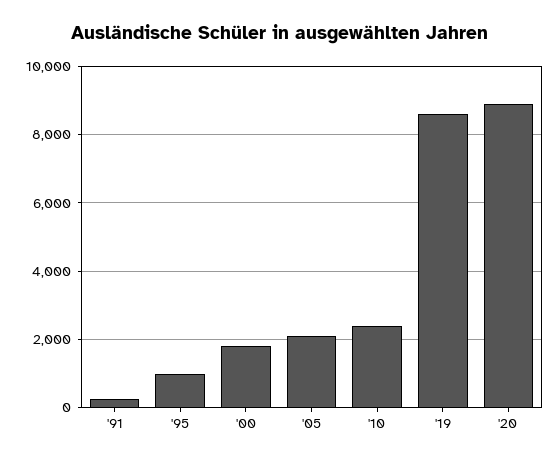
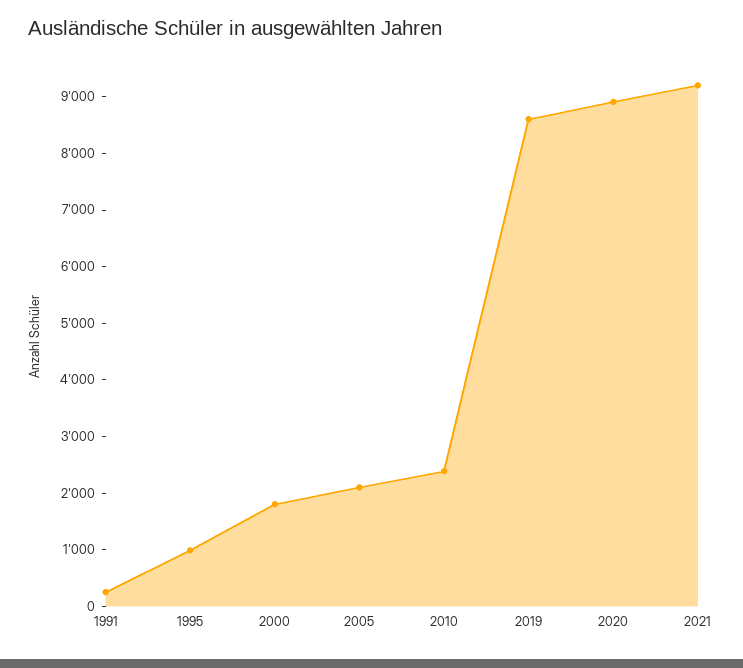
2021: none -> 9200

